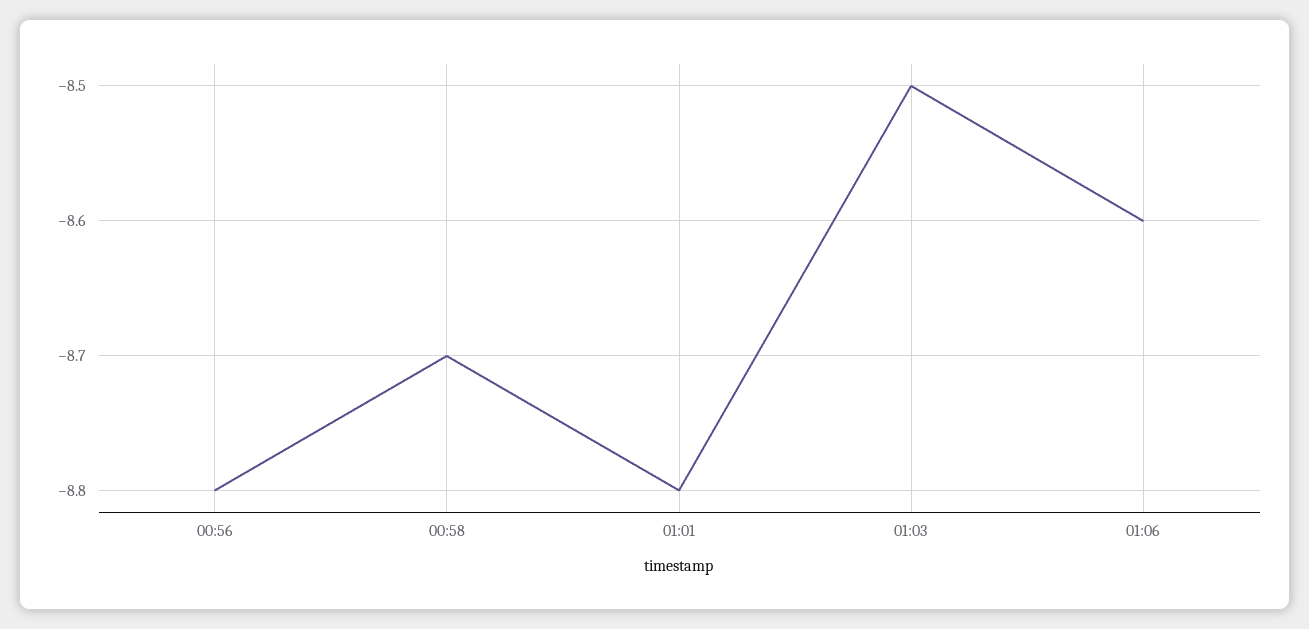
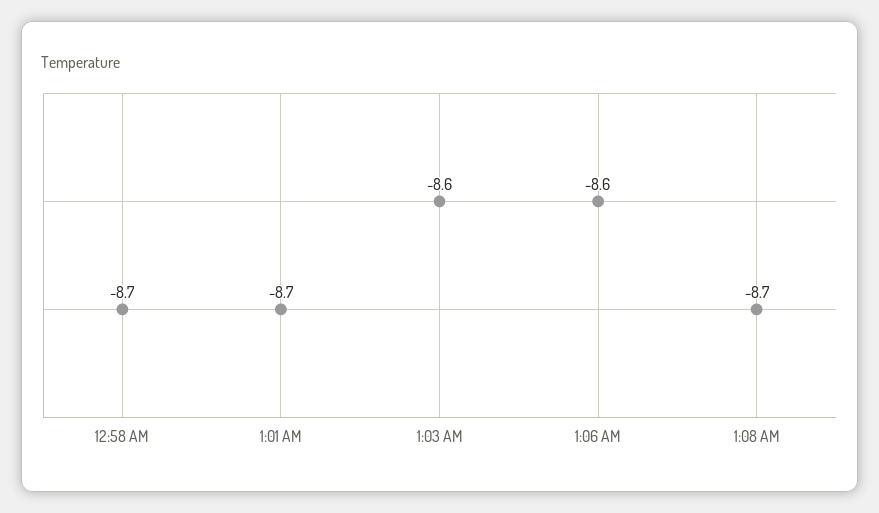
00:56: -8.8 -> none
01:01: -8.8 -> -8.7
01:03: -8.5 -> -8.6
1:08 AM: none -> -8.7

